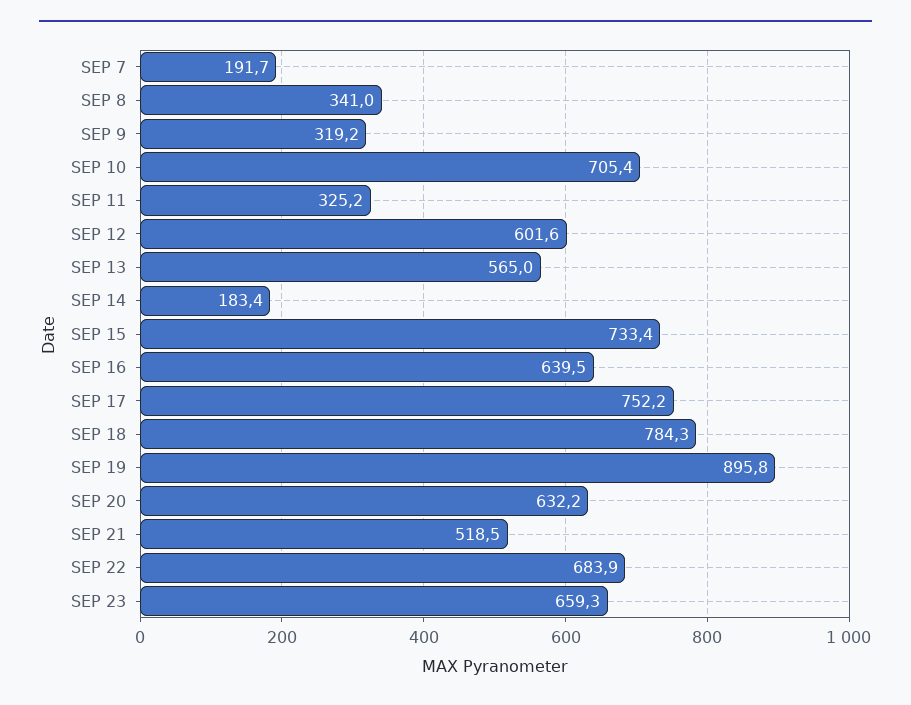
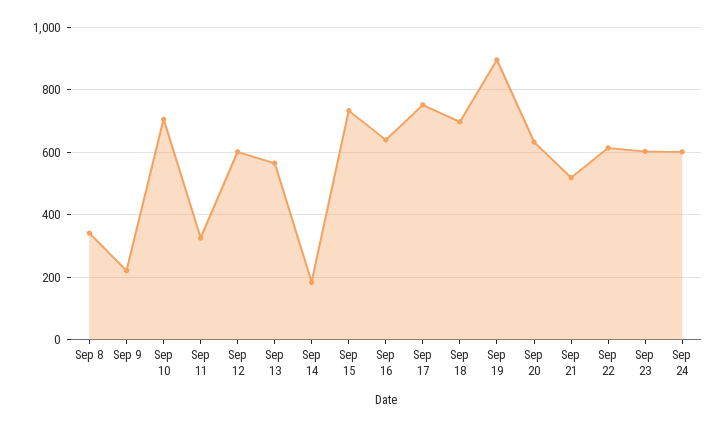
SEP 7: 191.7 -> none
SEP 9: 319.2 -> 220
SEP 18: 784.3 -> 700
SEP 22: 683.9 -> 620
SEP 23: 659.3 -> 600
Sep 24: none -> 600

